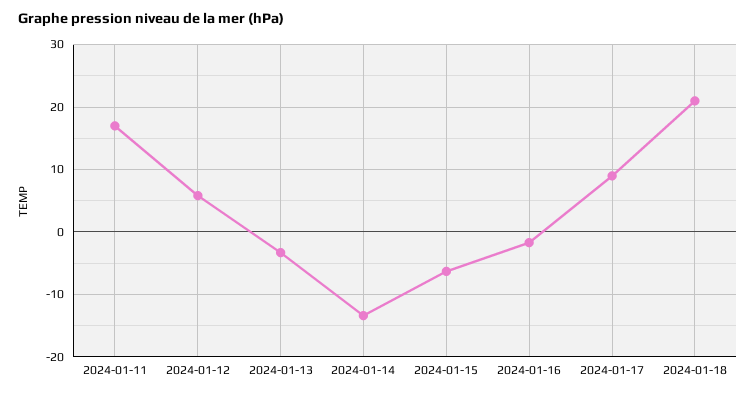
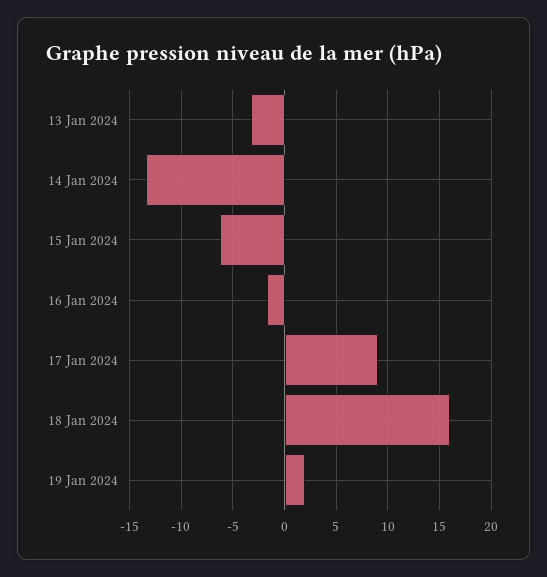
2024-01-11: 17 -> none
2024-01-12: 6 -> none
2024-01-18: 21 -> 16
19 Jan 2024: none -> 2

